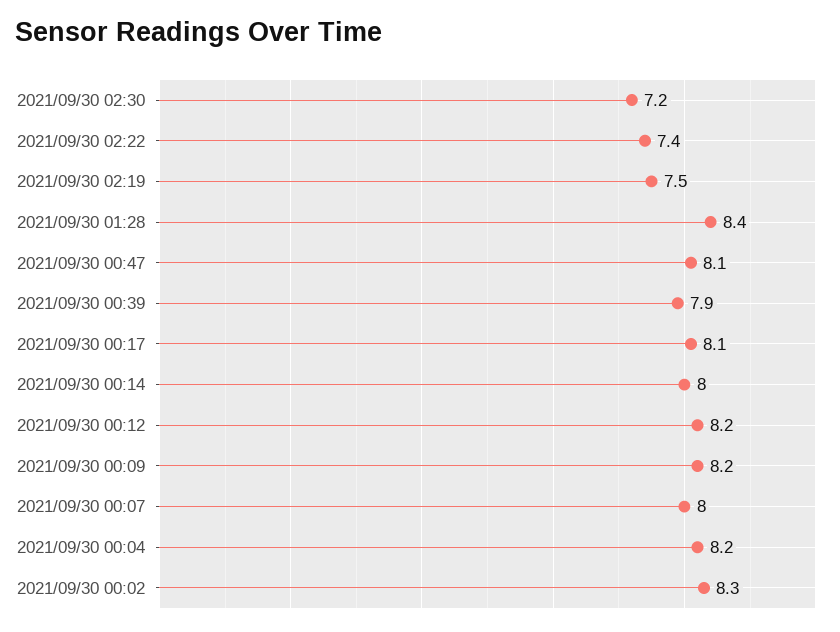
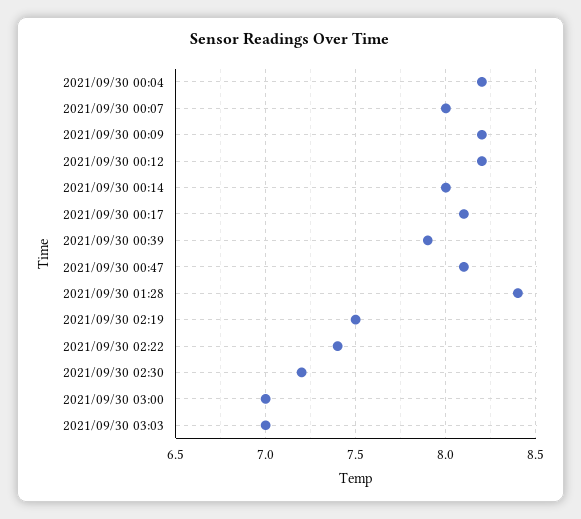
2021/09/30 00:02: 8.3 -> none
2021/09/30 03:00: none -> 7
2021/09/30 03:03: none -> 7

